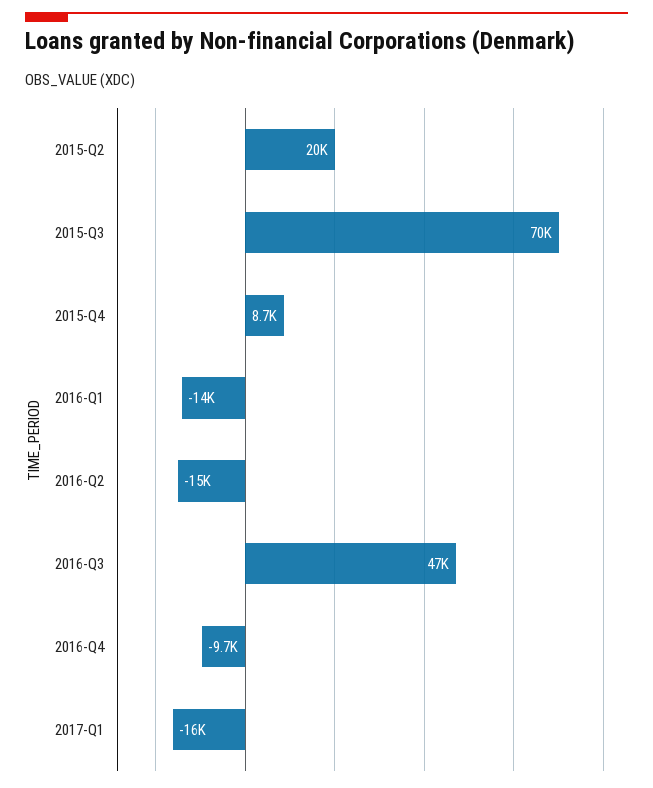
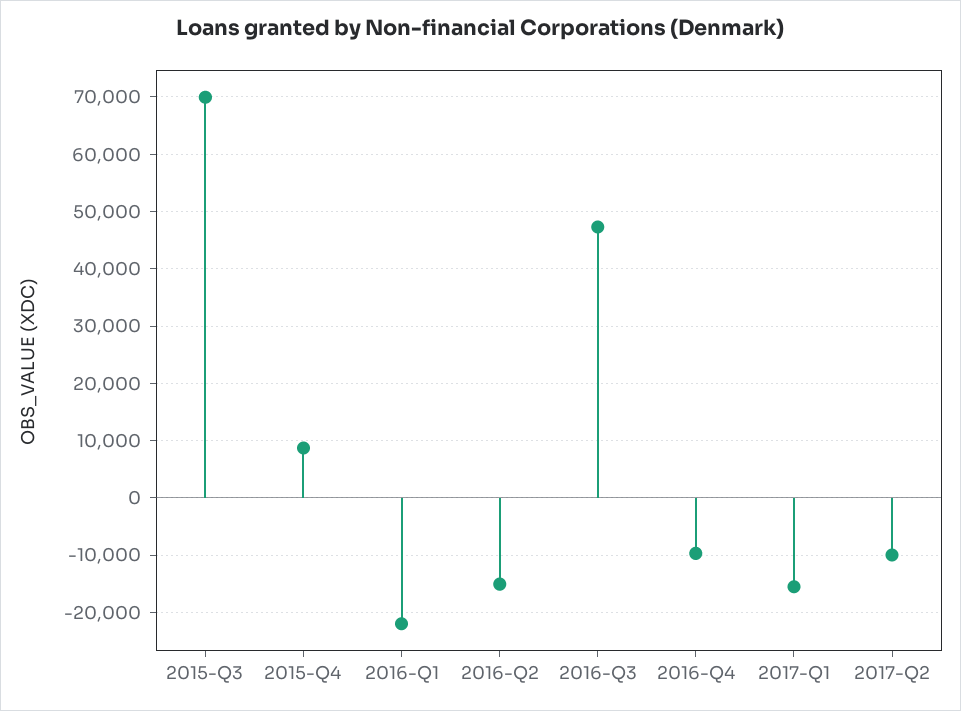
2015-Q2: 20000 -> none
2016-Q1: -14000 -> -22000
2017-Q2: none -> -10000

